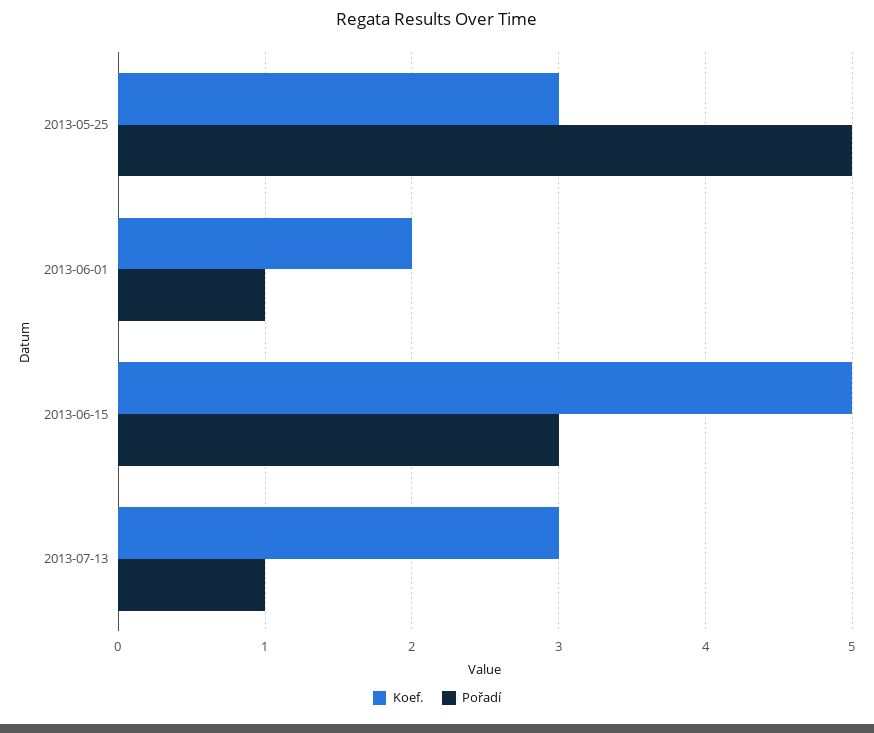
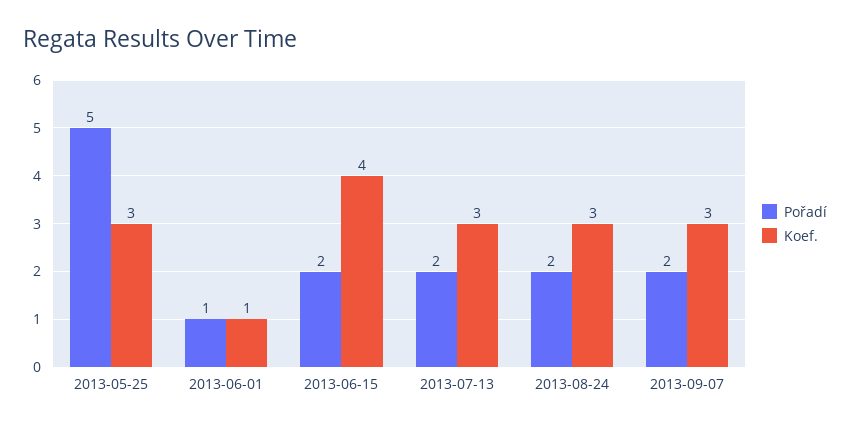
Koef., 2013-06-01: 2 -> 1
Koef., 2013-06-15: 5 -> 4
Pořadí, 2013-06-15: 3 -> 2
Pořadí, 2013-07-13: 1 -> 2
Pořadí, 2013-08-24: none -> 2
Koef., 2013-08-24: none -> 3
Pořadí, 2013-09-07: none -> 2
Koef., 2013-09-07: none -> 3

